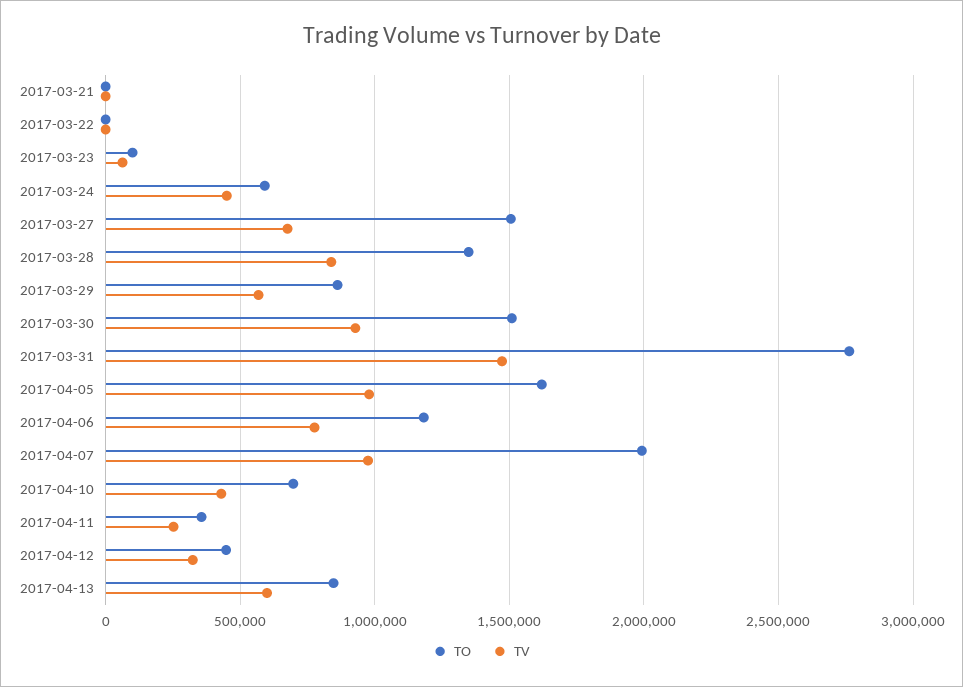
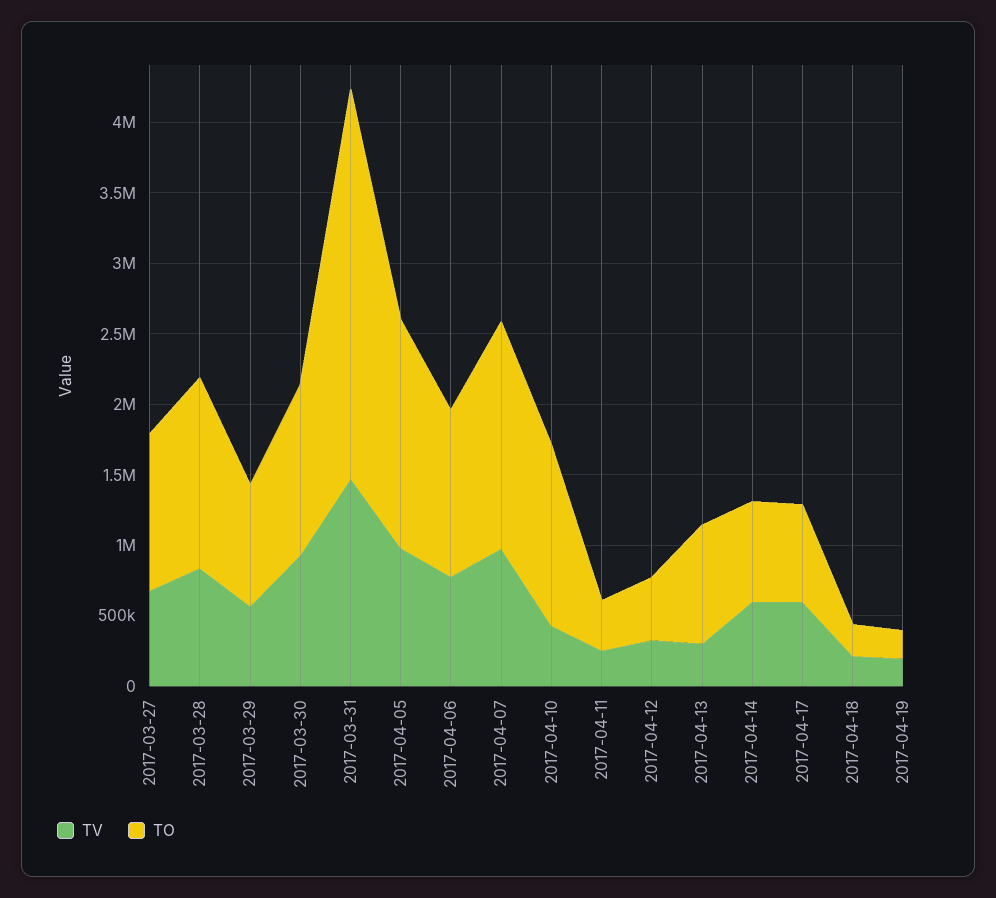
TO, 2017-03-21: 0 -> none
TV, 2017-03-21: 0 -> none
TO, 2017-03-22: 0 -> none
TV, 2017-03-22: 0 -> none
TO, 2017-03-23: 100000 -> none
TV, 2017-03-23: 50000 -> none
TO, 2017-03-24: 600000 -> none
TV, 2017-03-24: 450000 -> none
TO, 2017-03-27: 1500000 -> 1100000
TO, 2017-03-30: 1500000 -> 1200000
TO, 2017-04-07: 2000000 -> 1600000
TO, 2017-04-10: 700000 -> 1300000
TV, 2017-04-13: 600000 -> 300000
TV, 2017-04-14: none -> 600000
TO, 2017-04-14: none -> 700000
TV, 2017-04-17: none -> 600000
TO, 2017-04-17: none -> 700000
TV, 2017-04-18: none -> 200000
TO, 2017-04-18: none -> 200000
TV, 2017-04-19: none -> 200000
TO, 2017-04-19: none -> 200000

